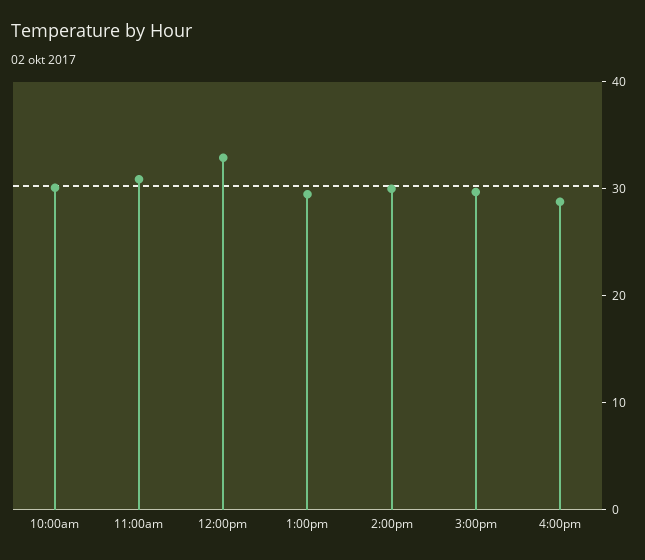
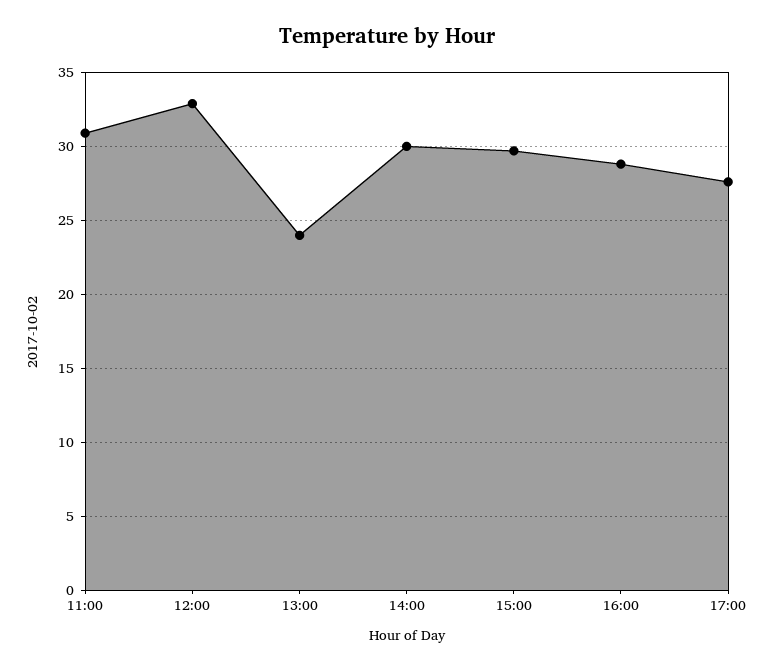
10:00am: 30 -> none
1:00pm: 30 -> 24
17:00: none -> 27.5

